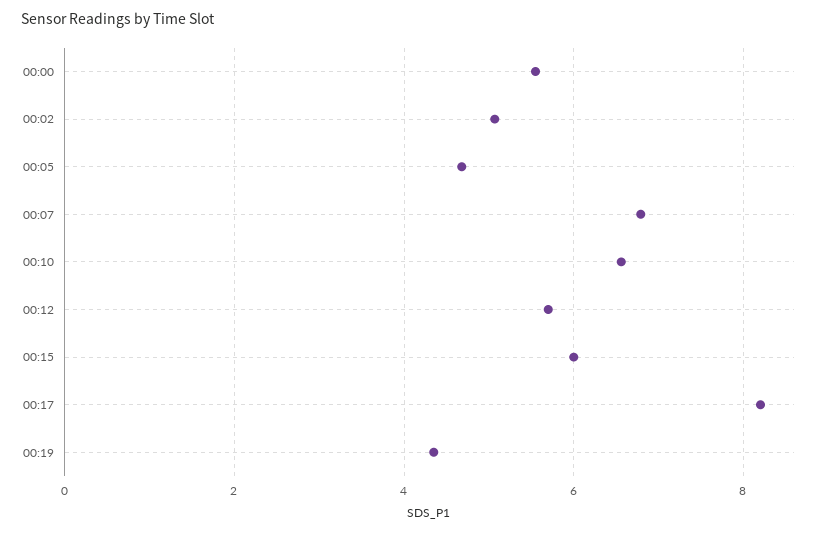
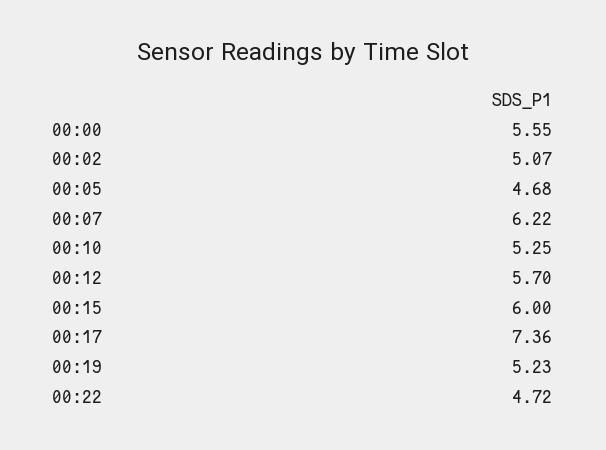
00:07: 6.8 -> 6.22
00:10: 6.6 -> 5.25
00:17: 8.2 -> 7.36
00:19: 4.4 -> 5.23
00:22: none -> 4.72

